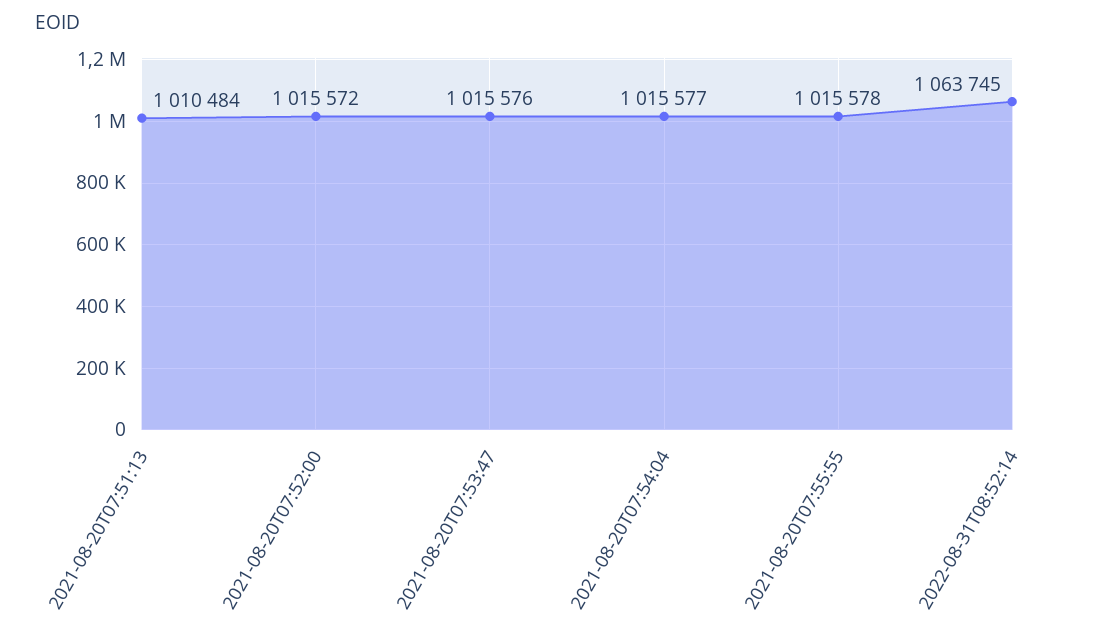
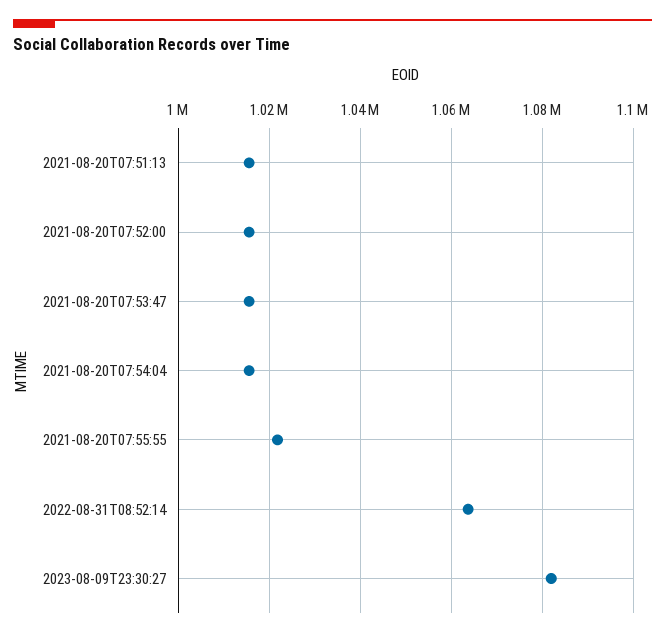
2021-08-20T07:51:13: 1010484 -> 1016000
2021-08-20T07:55:55: 1015578 -> 1022000
2023-08-09T23:30:27: none -> 1082000

